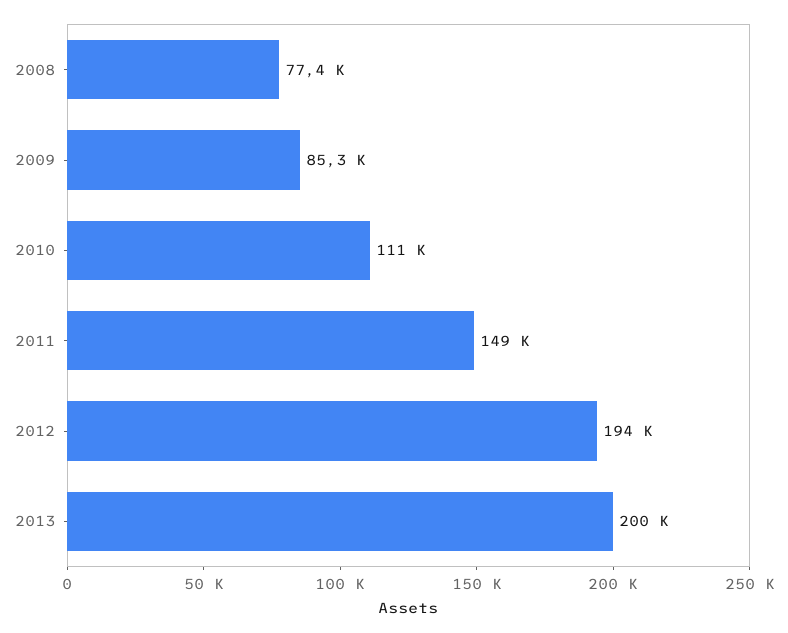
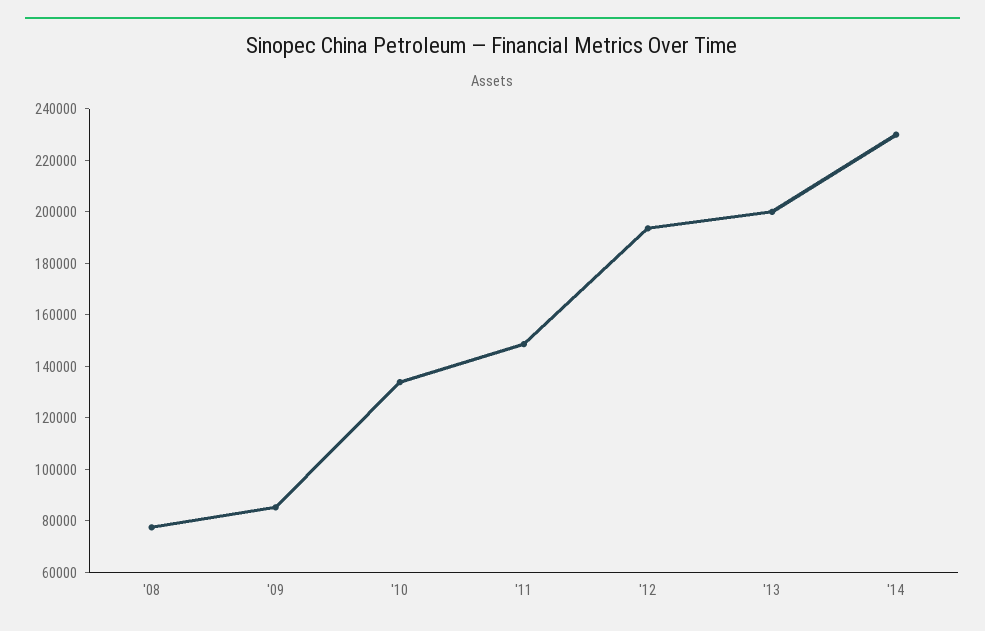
2010: 111000 -> 135000
'14: none -> 230000

